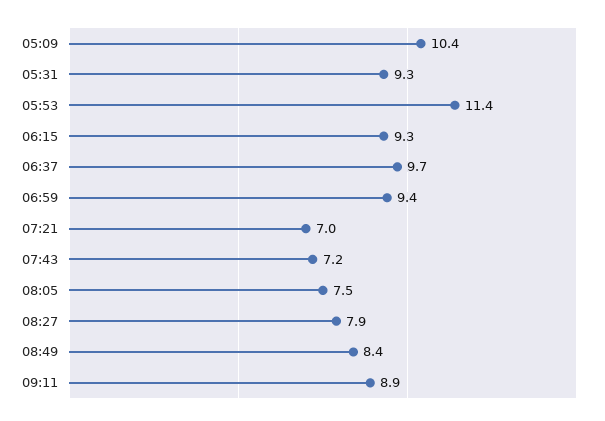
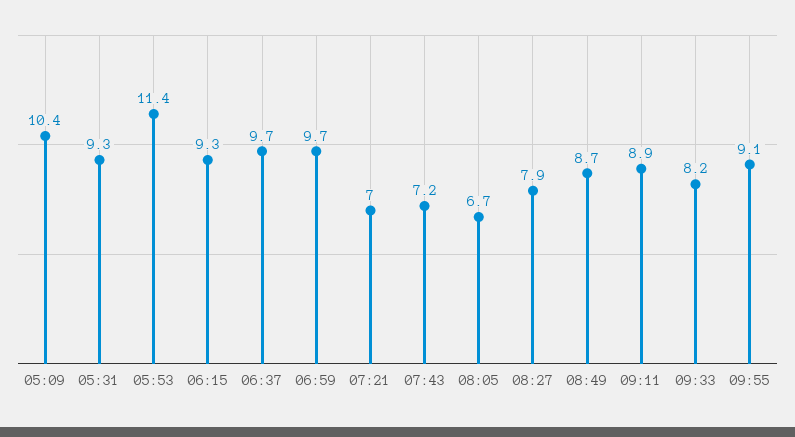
06:59: 9.4 -> 9.7
08:05: 7.5 -> 6.7
08:49: 8.4 -> 8.7
09:33: none -> 8.2
09:55: none -> 9.1

